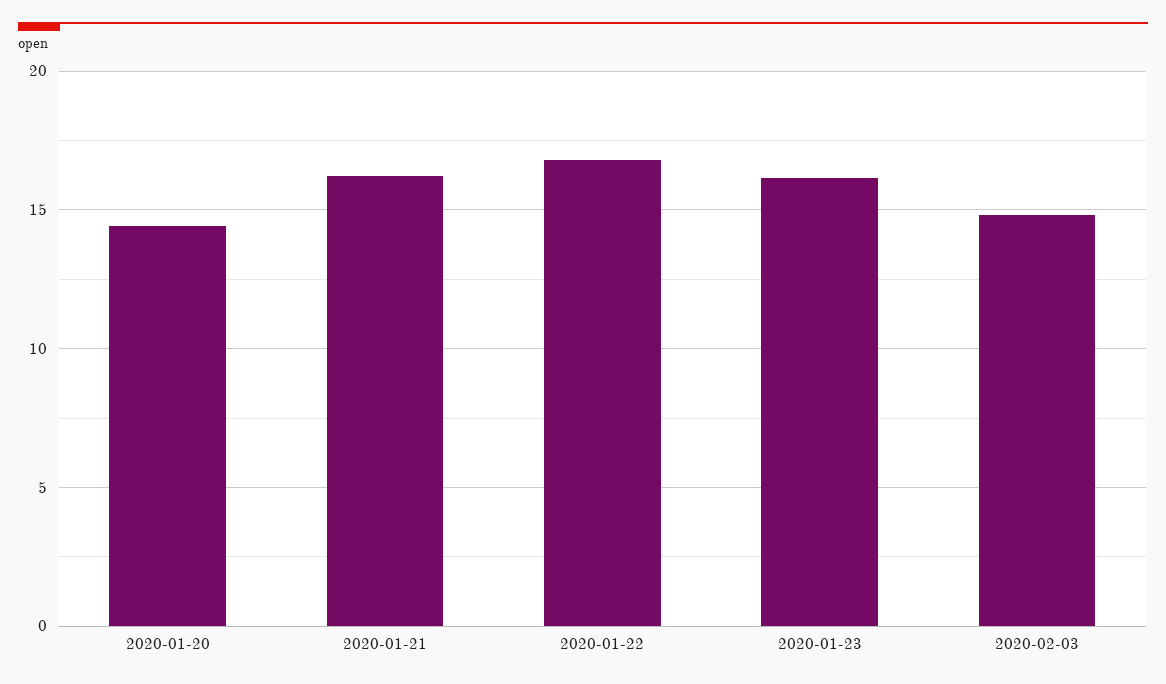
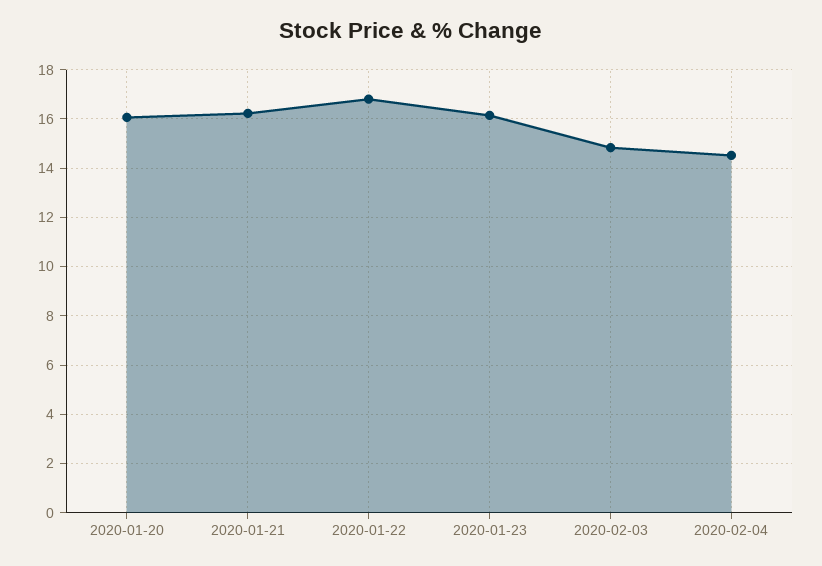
2020-01-20: 14.5 -> 16
2020-02-04: none -> 14.5

